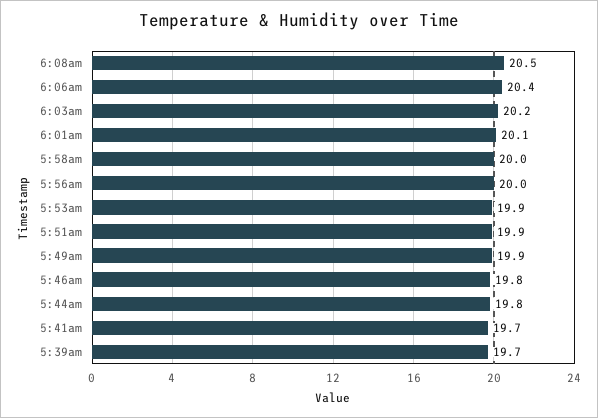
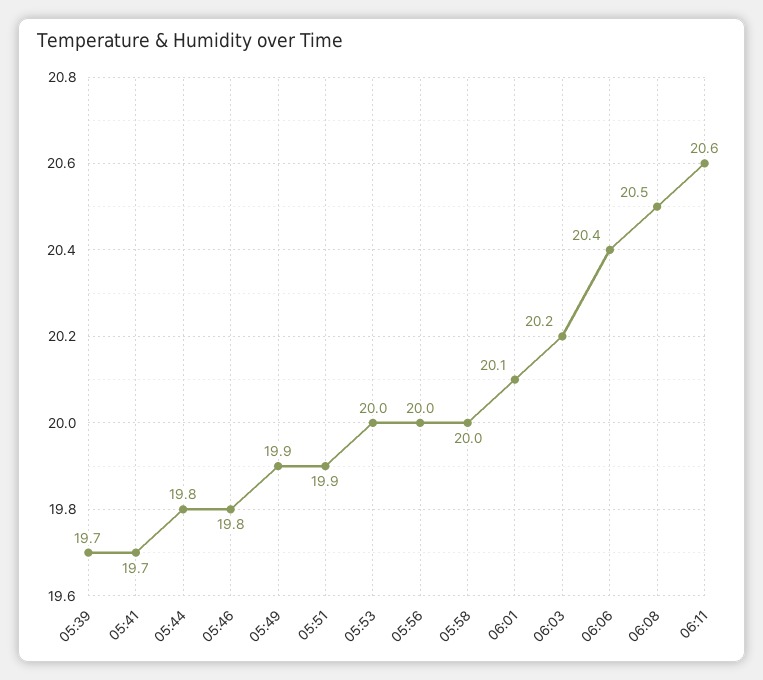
5:53am: 19.9 -> 20
06:11: none -> 20.6

